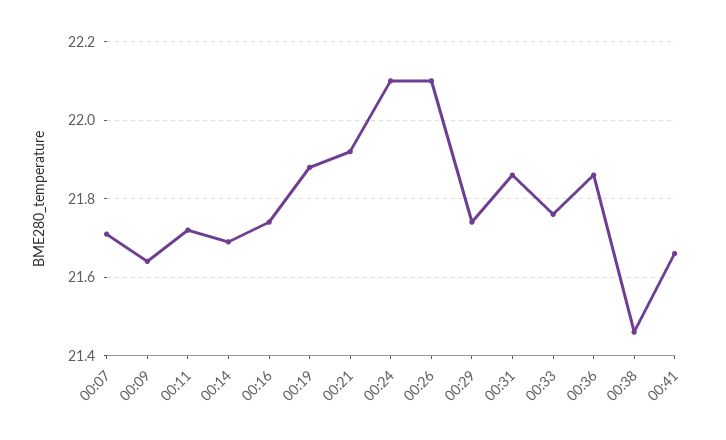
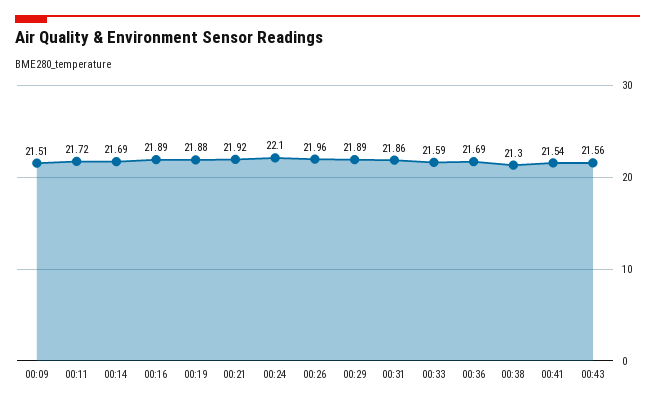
00:07: 21.7 -> none
00:09: 21.65 -> 21.51
00:16: 21.75 -> 21.89
00:26: 22.1 -> 21.96
00:29: 21.75 -> 21.89
00:33: 21.75 -> 21.59
00:36: 21.85 -> 21.69
00:38: 21.45 -> 21.3
00:41: 21.65 -> 21.54
00:43: none -> 21.56

